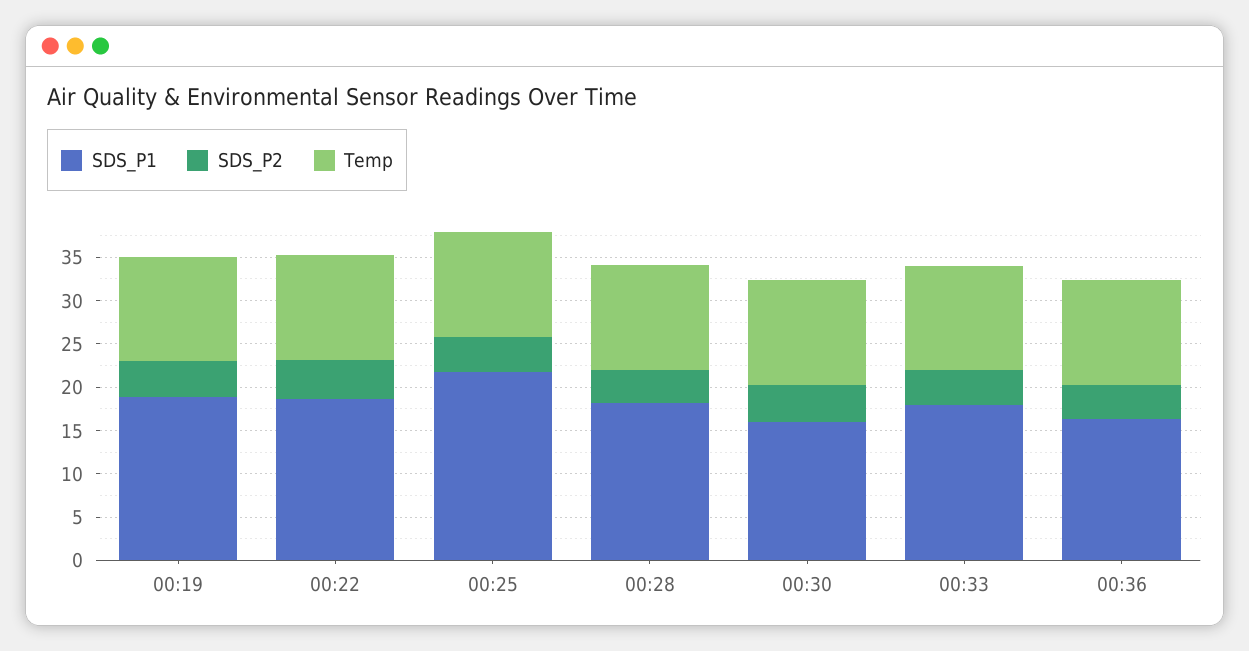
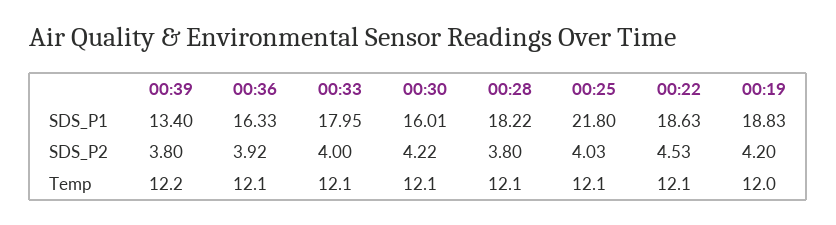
SDS_P1, 00:39: none -> 13.4
SDS_P2, 00:39: none -> 3.8
Temp, 00:39: none -> 12.2

